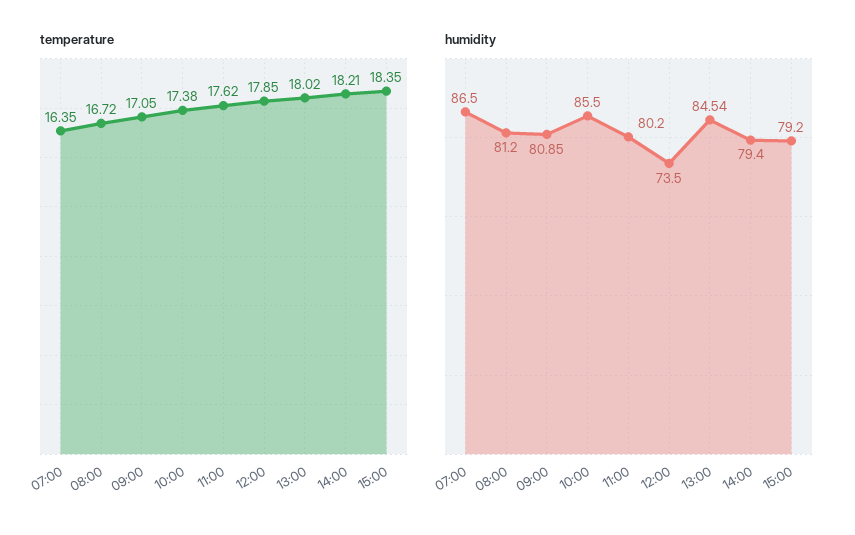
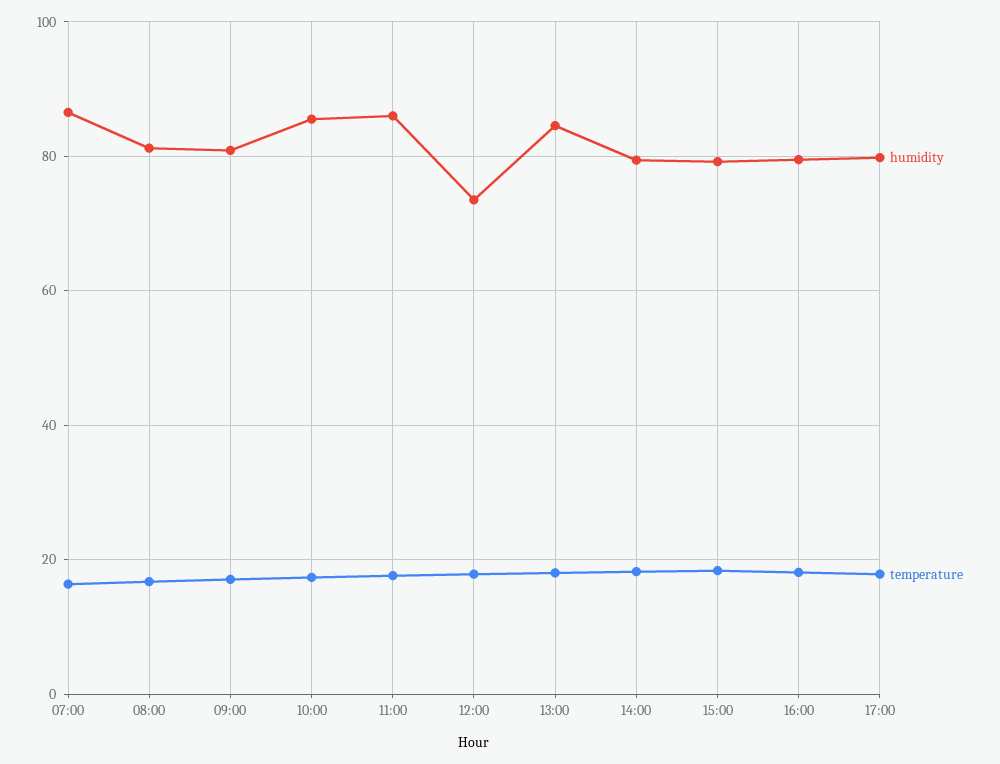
humidity, 11:00: 80.2 -> 86
humidity, 16:00: none -> 80
temperature, 16:00: none -> 18
humidity, 17:00: none -> 80
temperature, 17:00: none -> 18

